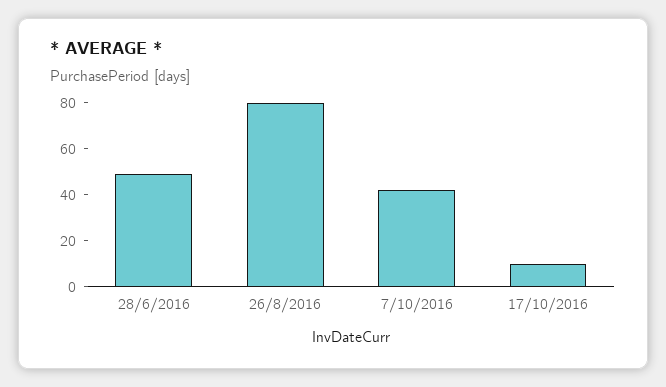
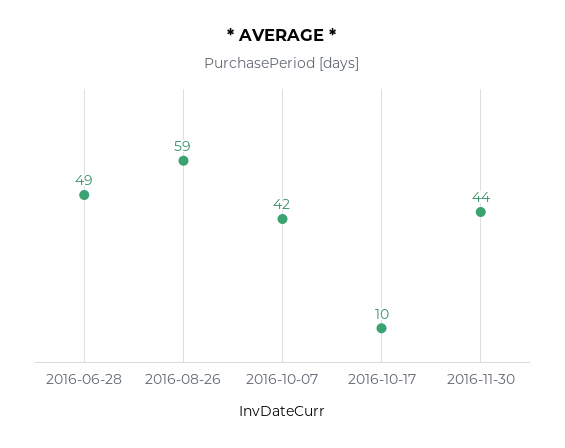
26/8/2016: 80 -> 59
2016-11-30: none -> 44

